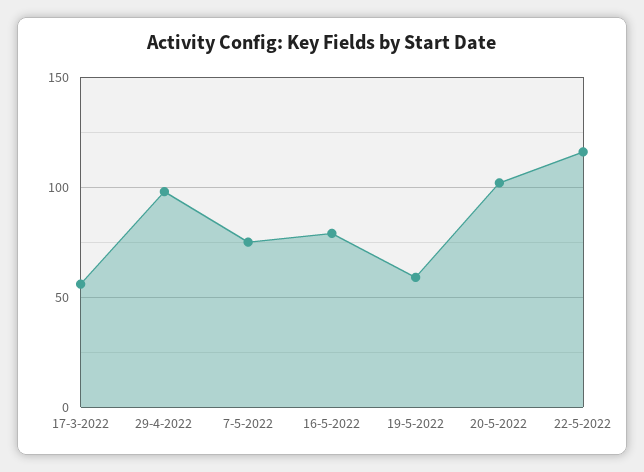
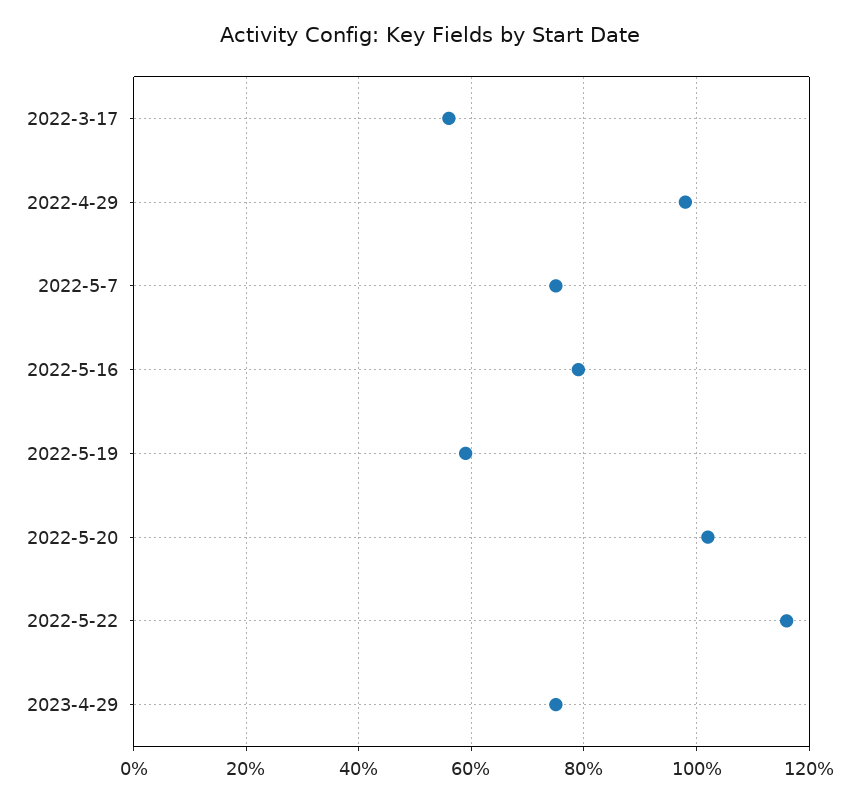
2023-4-29: none -> 75

